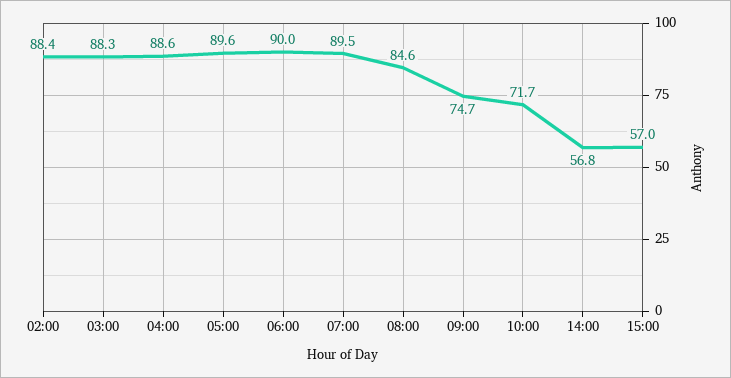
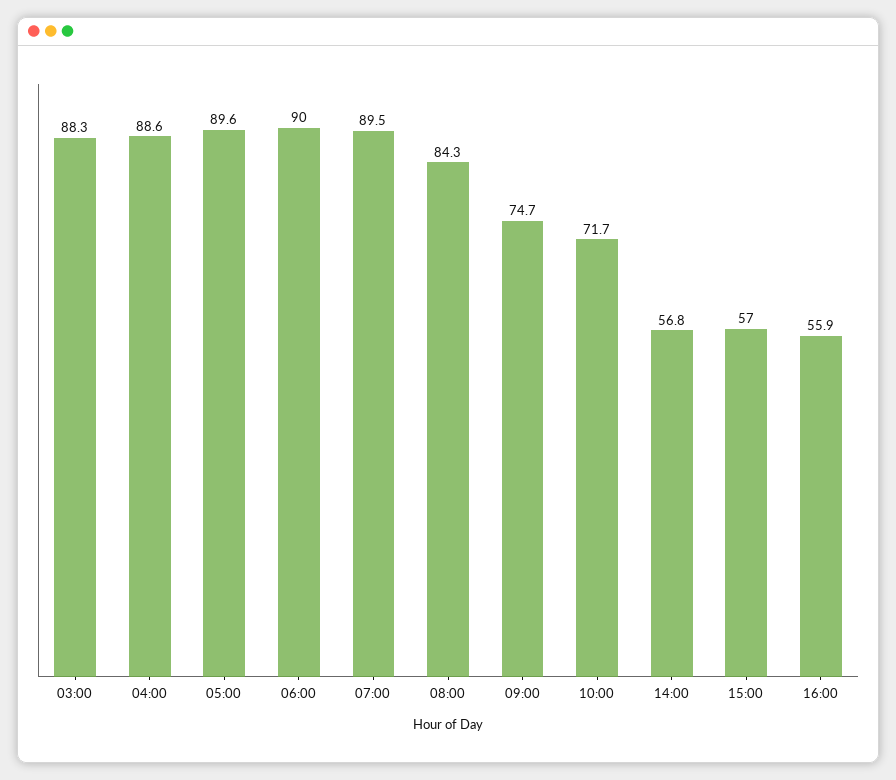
02:00: 88.4 -> none
08:00: 84.6 -> 84.3
16:00: none -> 55.9

